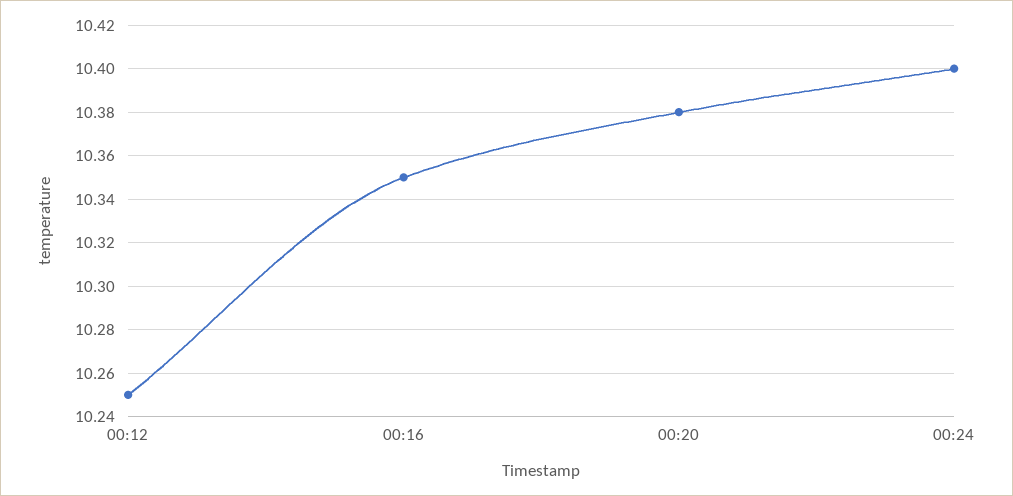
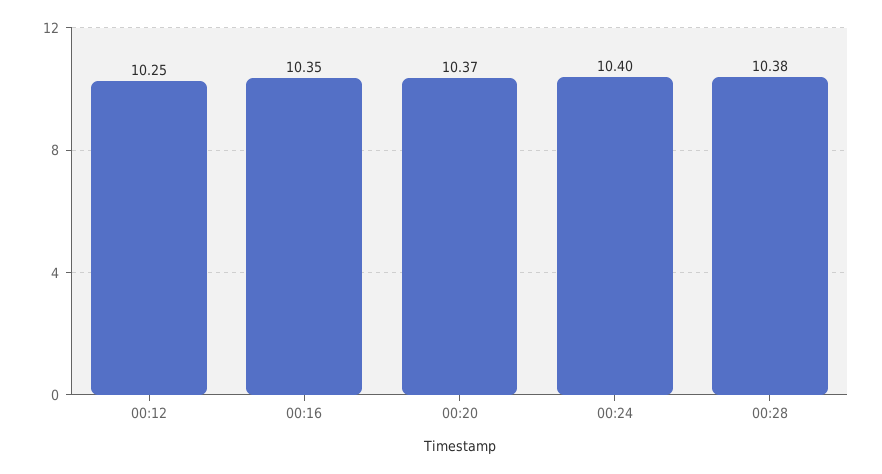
00:20: 10.38 -> 10.37
00:28: none -> 10.38

